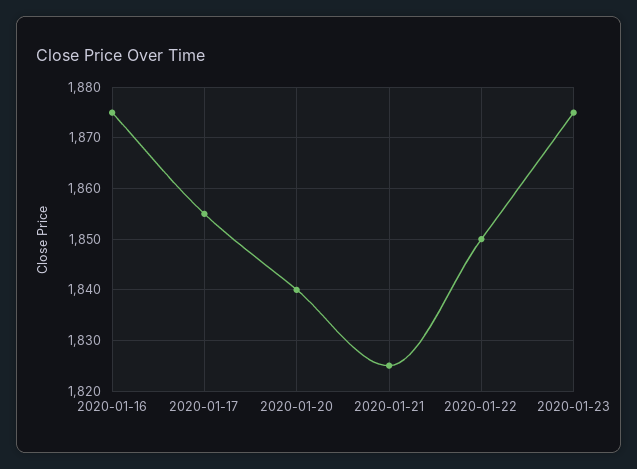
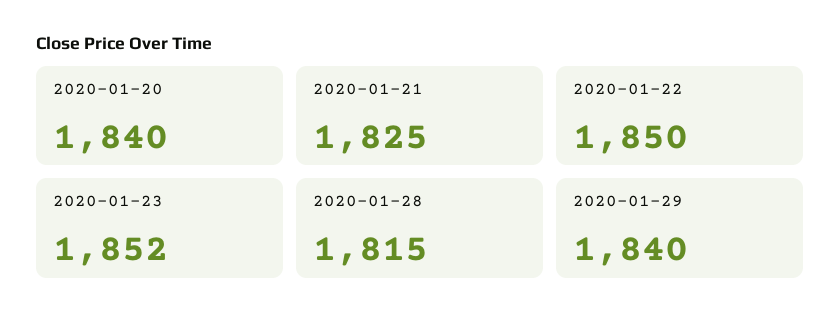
2020-01-16: 1875 -> none
2020-01-17: 1855 -> none
2020-01-23: 1875 -> 1852
2020-01-28: none -> 1815
2020-01-29: none -> 1840

